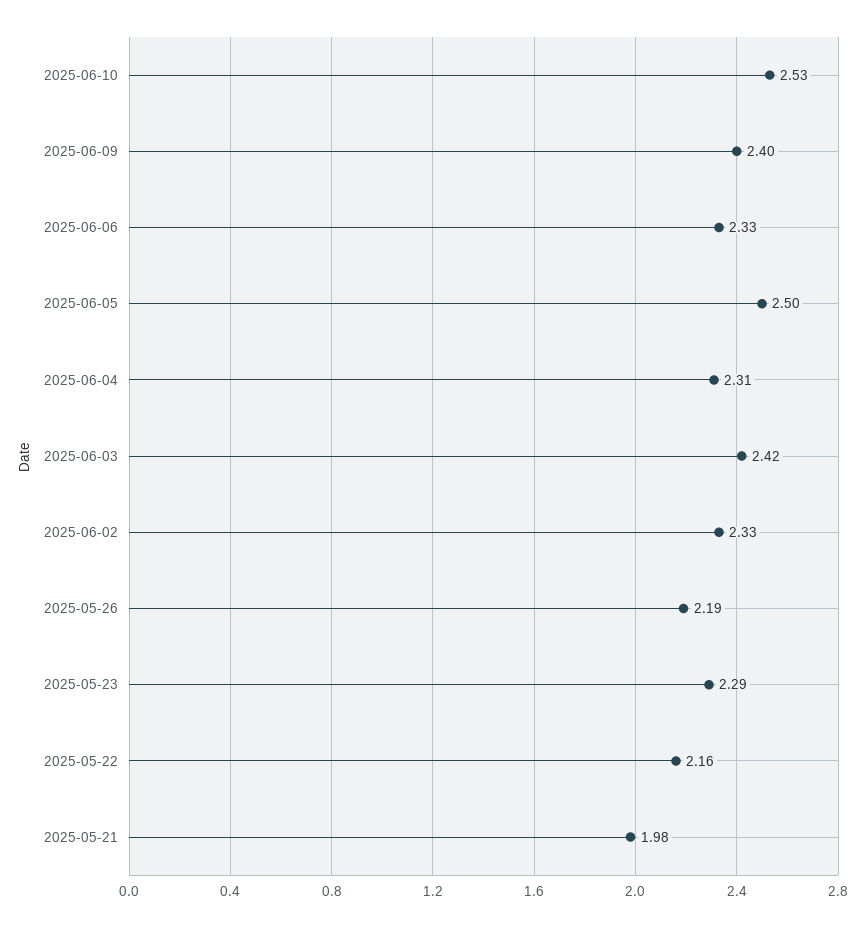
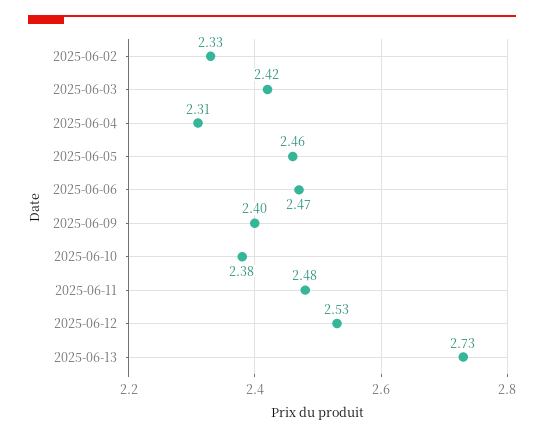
2025-06-10: 2.53 -> 2.38
2025-06-06: 2.33 -> 2.47
2025-06-05: 2.5 -> 2.46
2025-05-26: 2.19 -> none
2025-05-23: 2.29 -> none
2025-05-22: 2.16 -> none
2025-05-21: 1.98 -> none
2025-06-11: none -> 2.48
2025-06-12: none -> 2.53
2025-06-13: none -> 2.73

